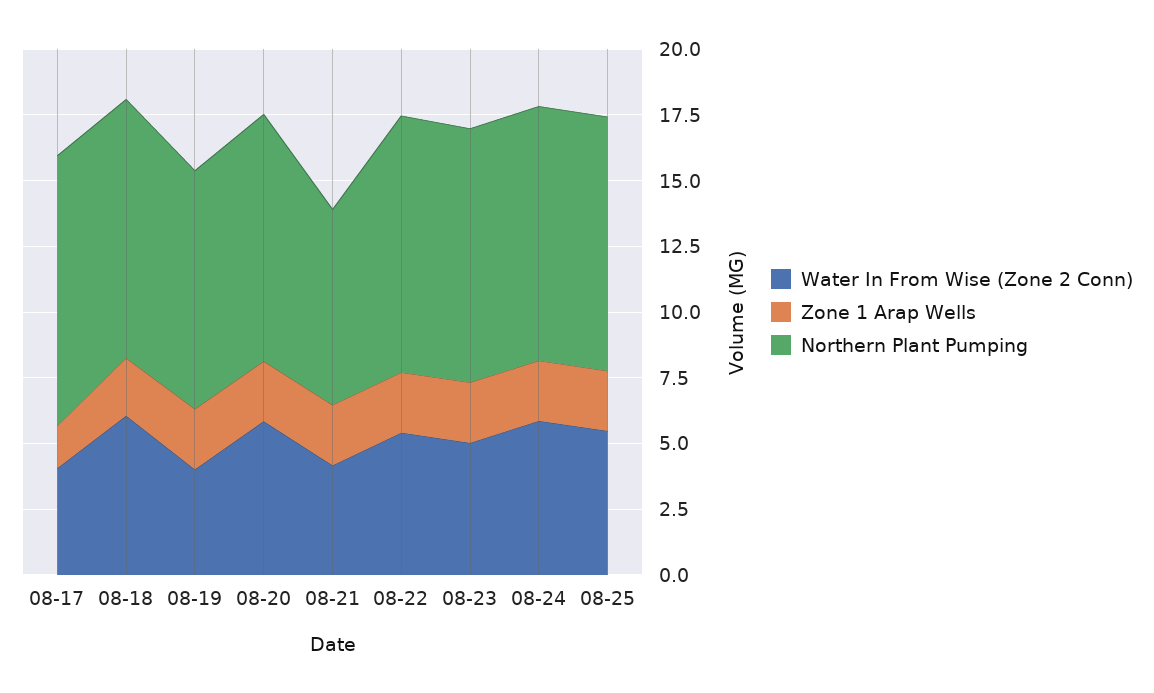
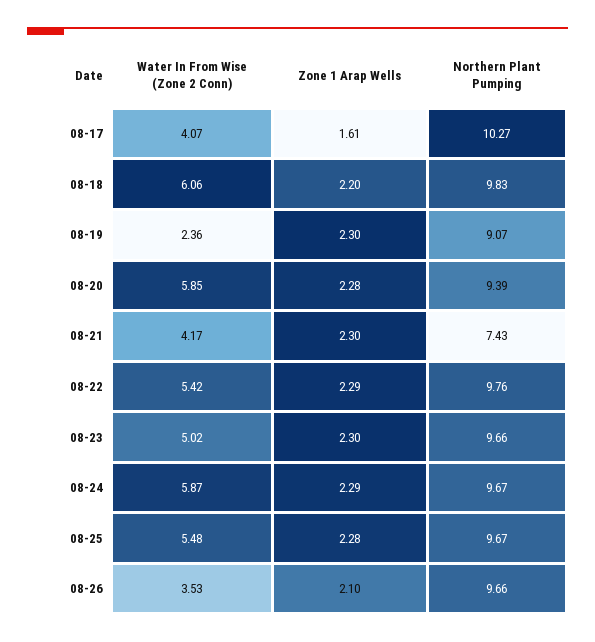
Water In From Wise (Zone 2 Conn), 08-19: 4 -> 2.36
Water In From Wise (Zone 2 Conn), 08-26: none -> 3.53
Zone 1 Arap Wells, 08-26: none -> 2.1
Northern Plant Pumping, 08-26: none -> 9.66

